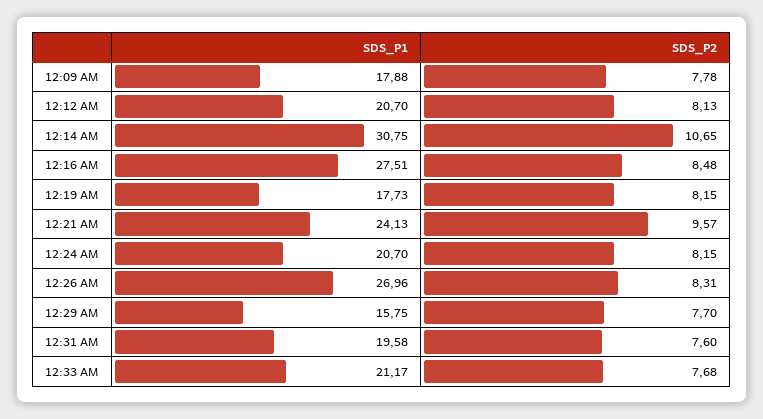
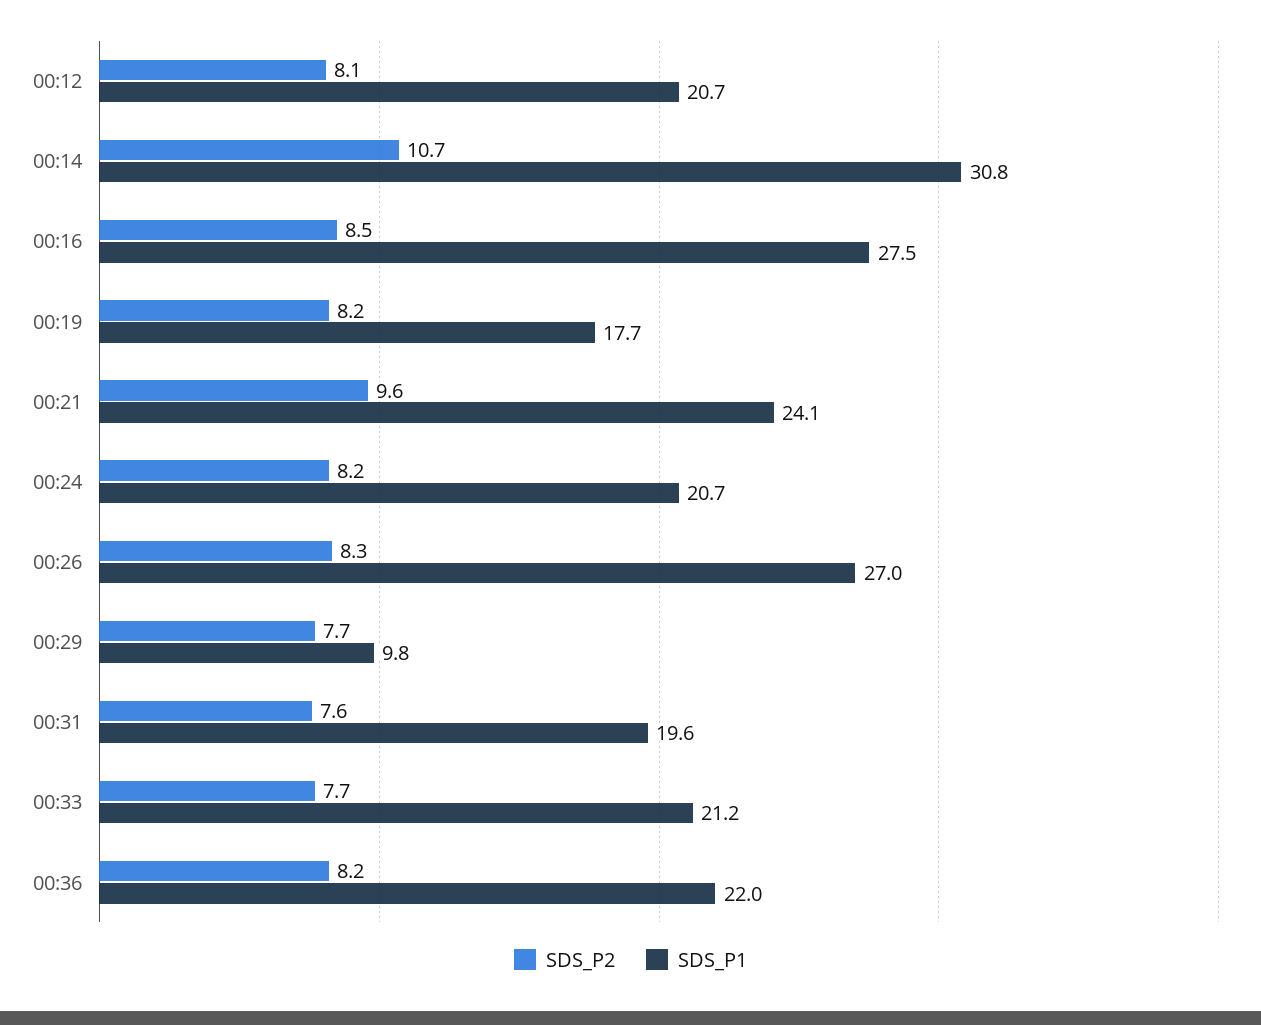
SDS_P1, 12:09 AM: 17.88 -> none
SDS_P2, 12:09 AM: 7.78 -> none
SDS_P1, 12:29 AM: 15.75 -> 9.8
SDS_P2, 00:36: none -> 8.2
SDS_P1, 00:36: none -> 22

